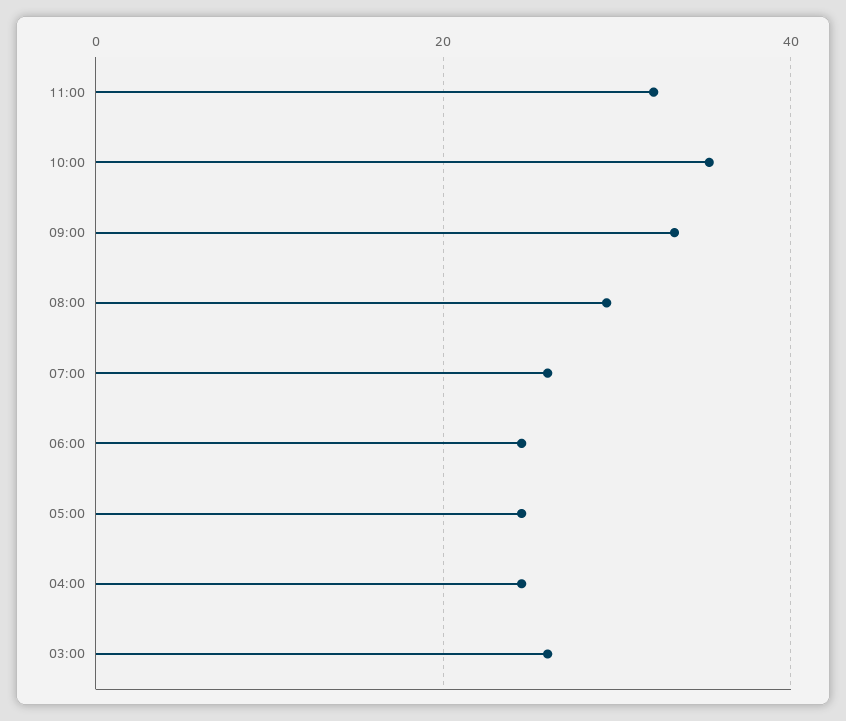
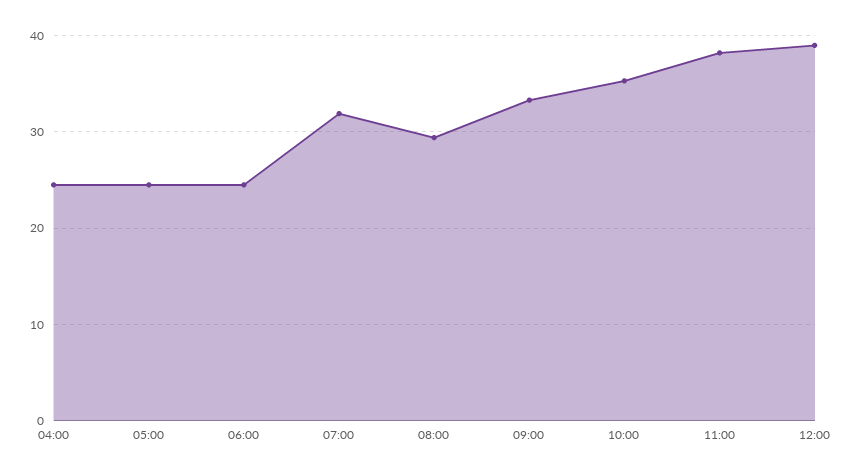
11:00: 32 -> 38
07:00: 26 -> 32
03:00: 26 -> none
12:00: none -> 39

